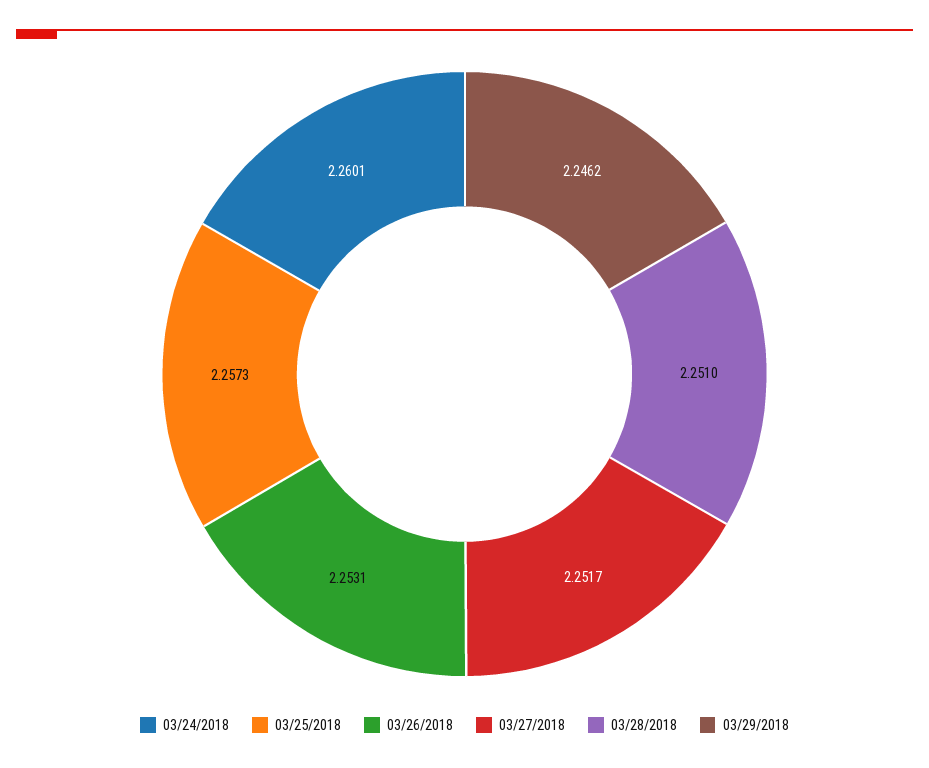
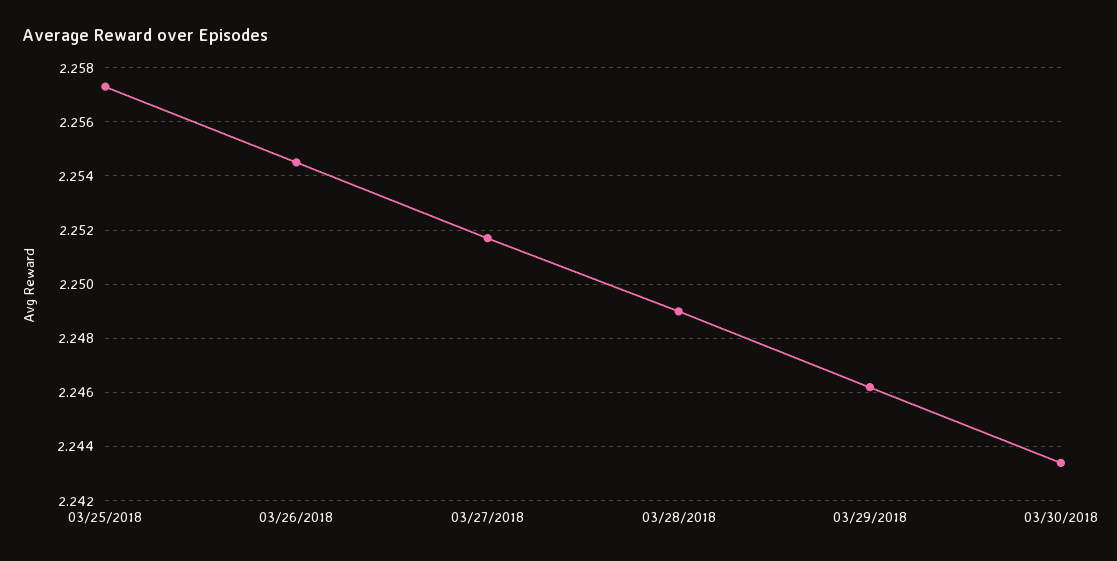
03/24/2018: 2.2601 -> none
03/26/2018: 2.2531 -> 2.2545
03/28/2018: 2.251 -> 2.249
03/30/2018: none -> 2.2435

